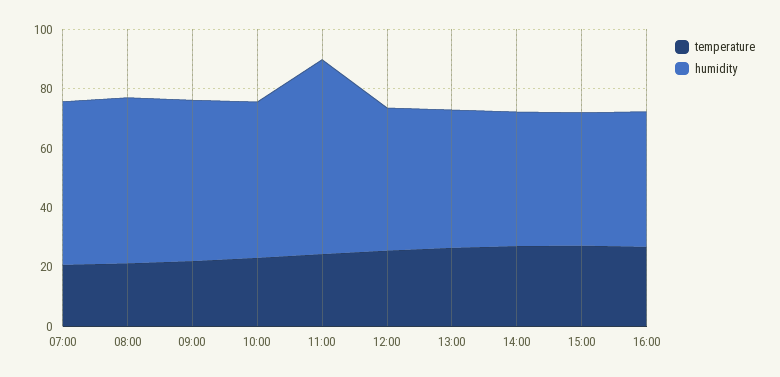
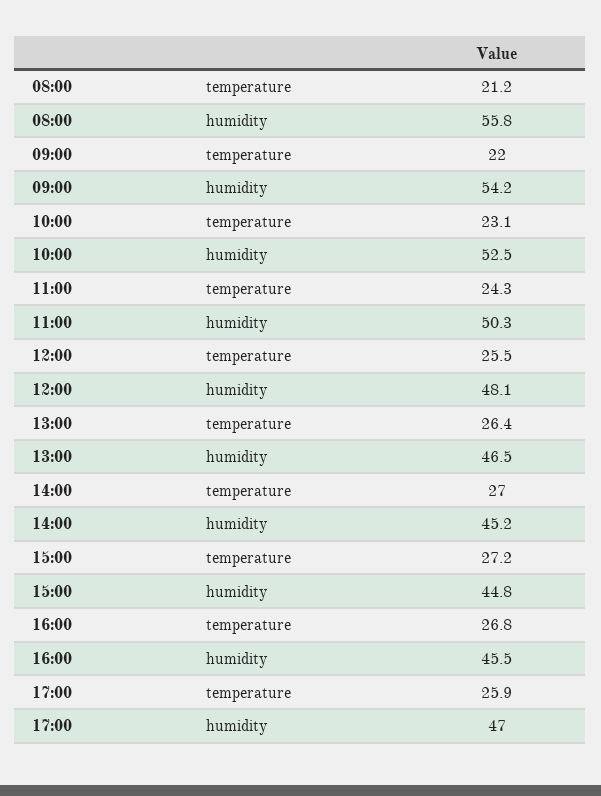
temperature, 07:00: 20 -> none
humidity, 07:00: 55 -> none
humidity, 11:00: 65 -> 50.3
temperature, 17:00: none -> 25.9
humidity, 17:00: none -> 47

